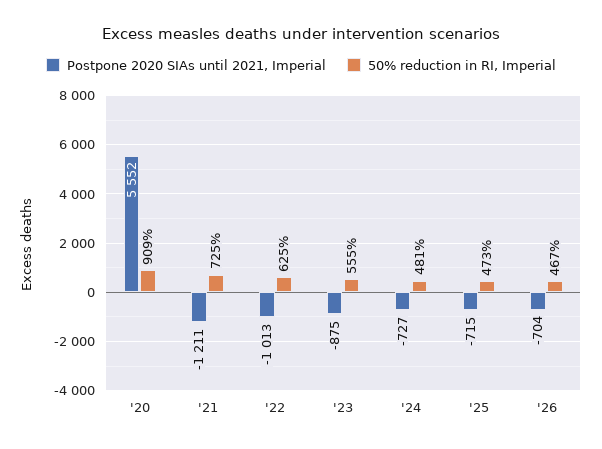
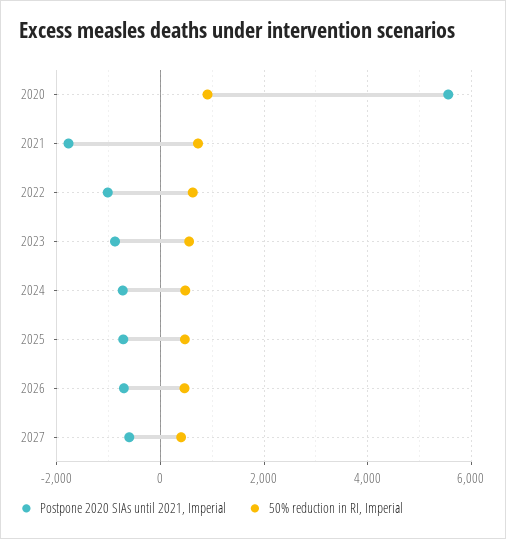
Postpone 2020 SIAs until 2021, Imperial, '21: -1211 -> -1800
Postpone 2020 SIAs until 2021, Imperial, 2027: none -> -600
50% reduction in RI, Imperial, 2027: none -> 400

